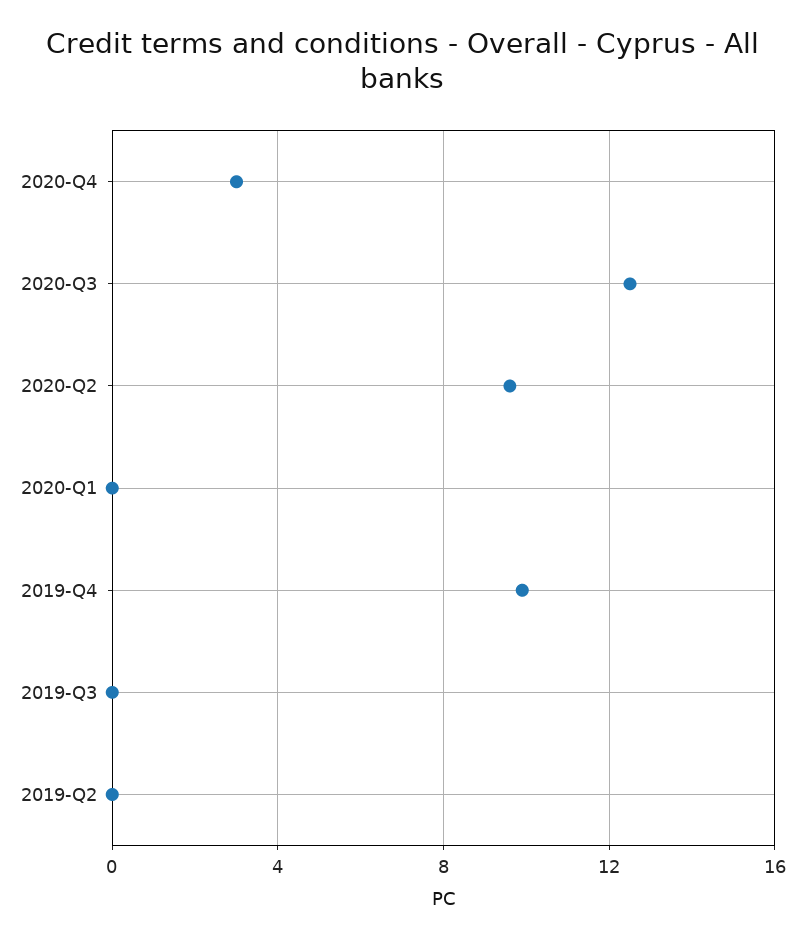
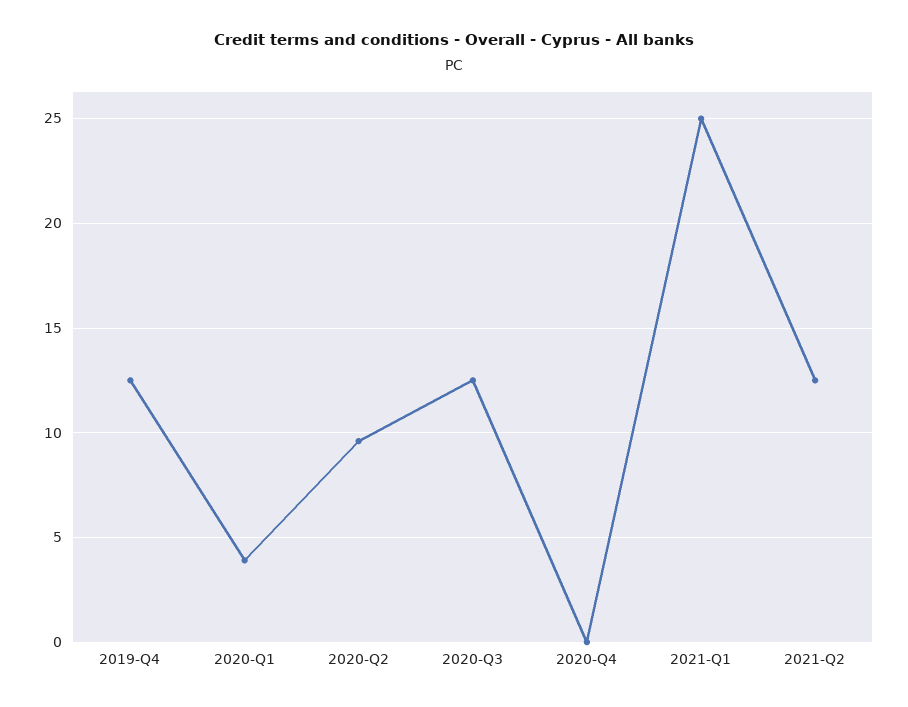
2020-Q4: 3 -> 0
2020-Q1: 0 -> 4
2019-Q4: 10 -> 12.5
2019-Q3: 0 -> none
2019-Q2: 0 -> none
2021-Q1: none -> 25
2021-Q2: none -> 12.5

